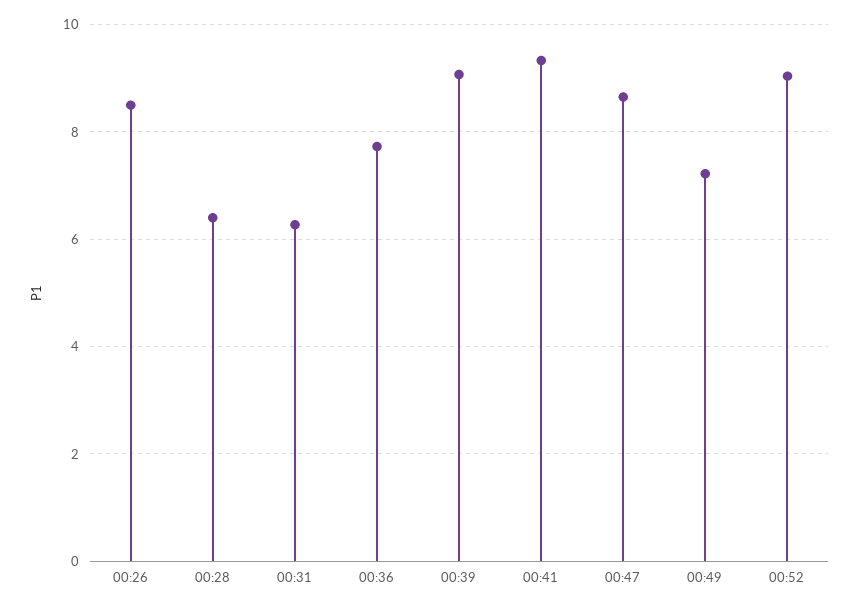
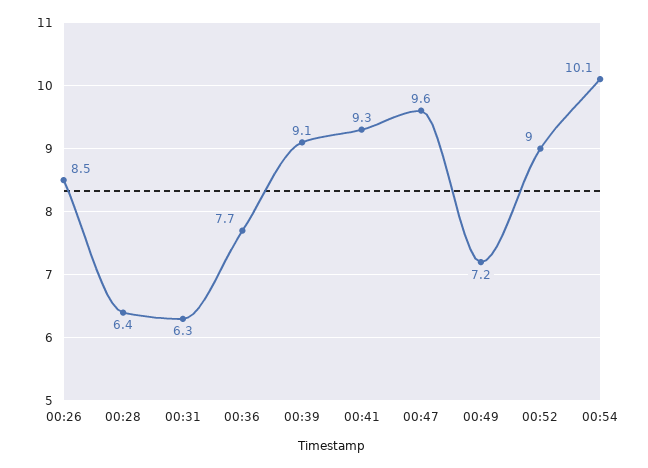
00:47: 8.6 -> 9.6
00:54: none -> 10.1

